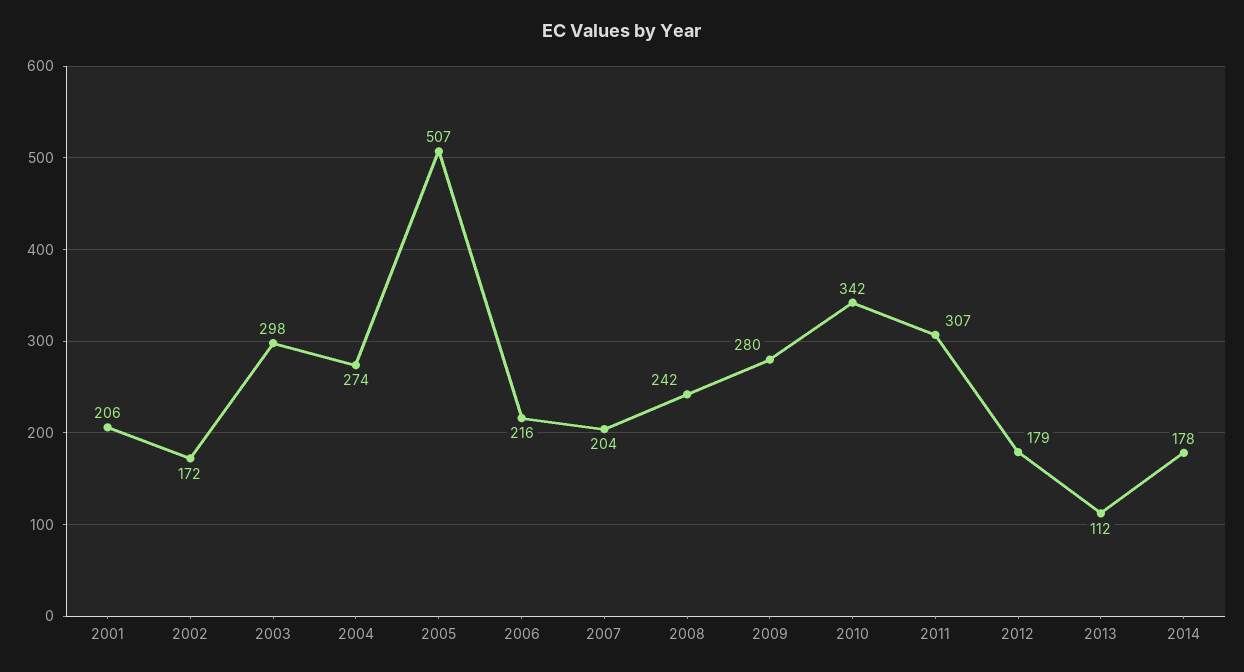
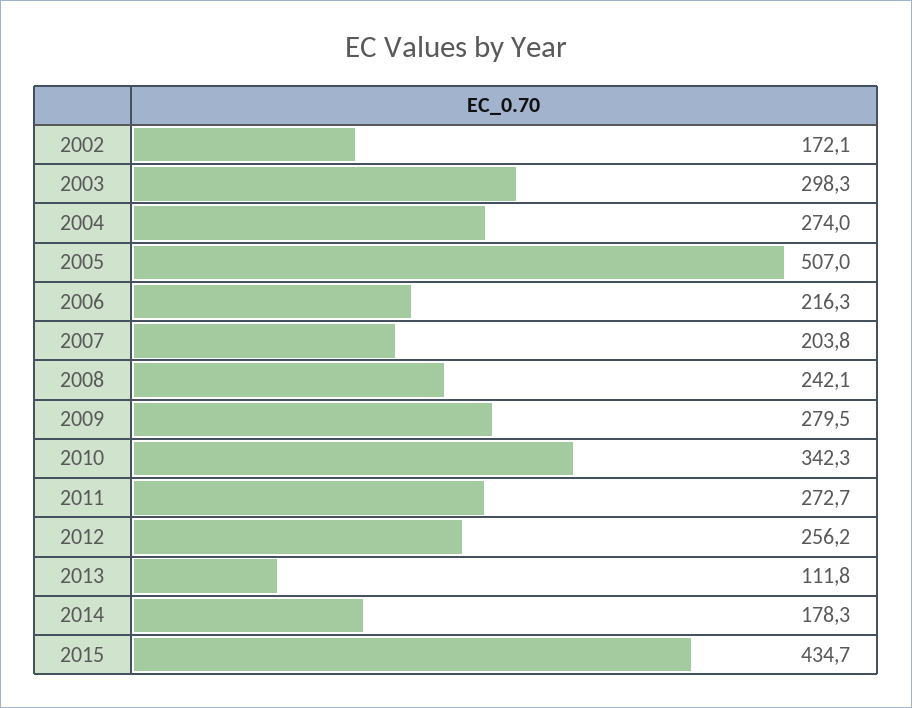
2001: 206 -> none
2011: 307 -> 272.7
2012: 179 -> 256.2
2015: none -> 434.7

